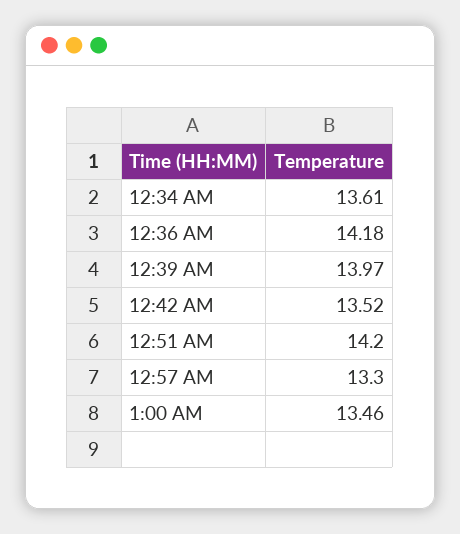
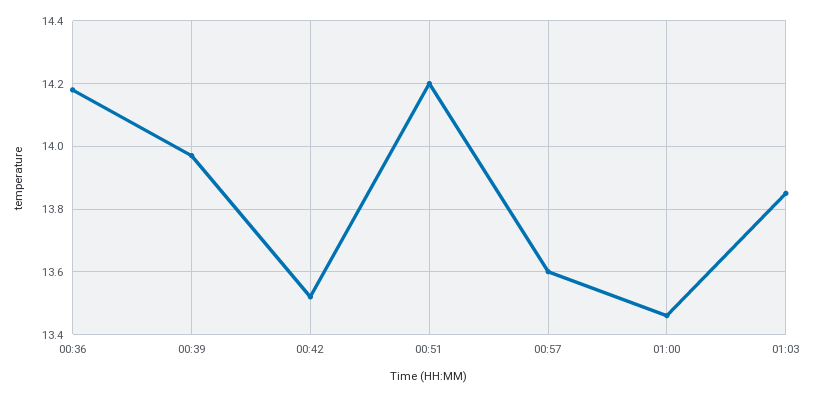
12:34 AM: 13.61 -> none
12:57 AM: 13.3 -> 13.6
01:03: none -> 13.85

